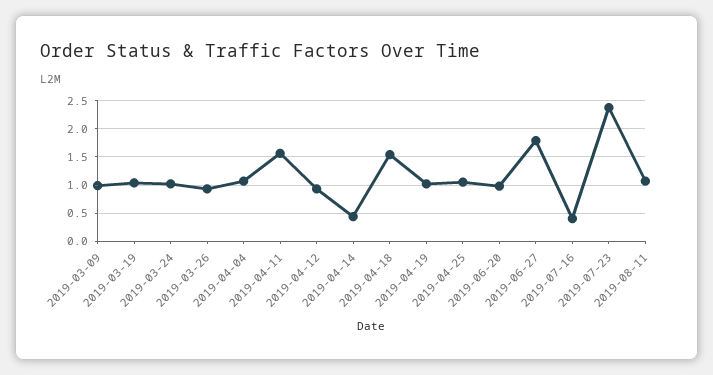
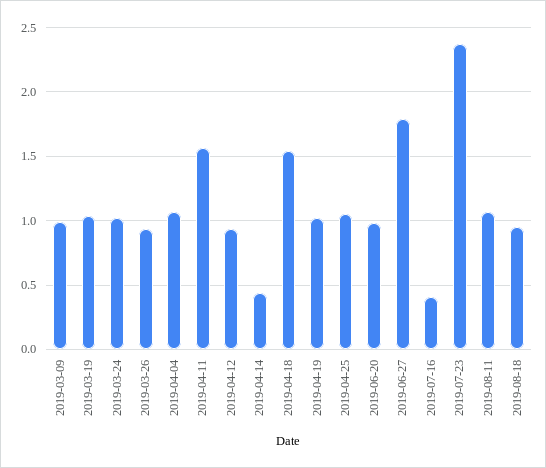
2019-08-18: none -> 0.95

